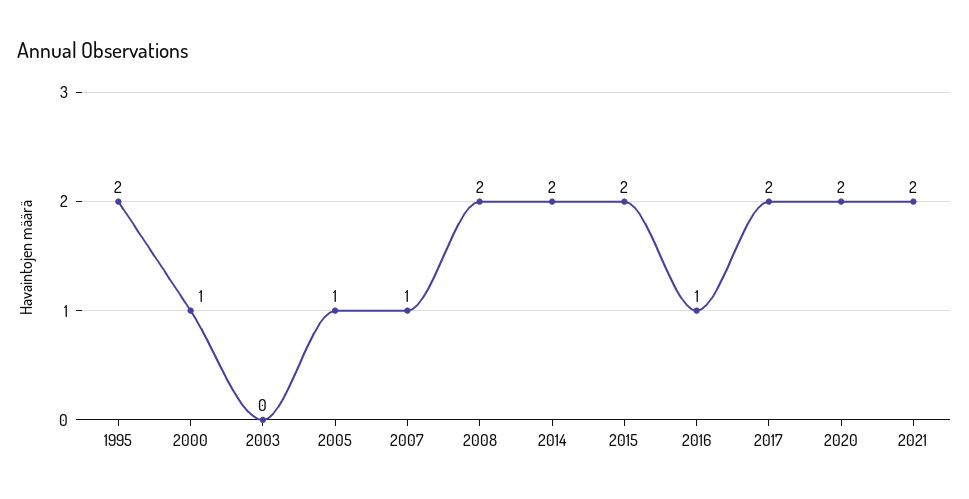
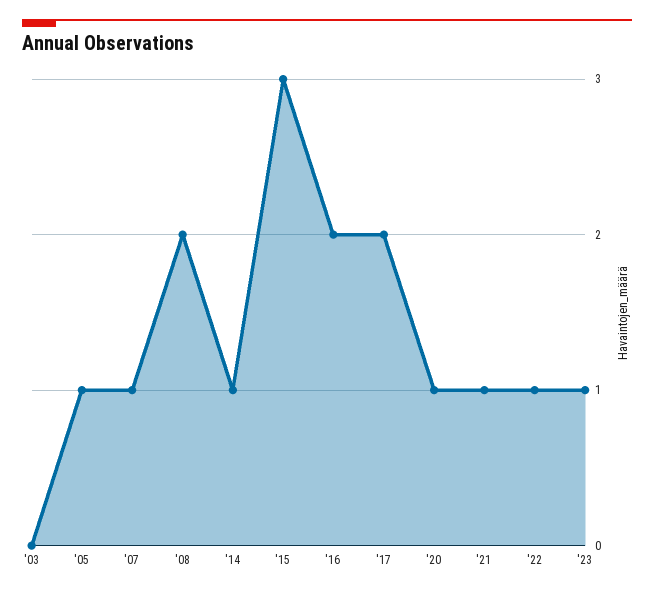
1995: 2 -> none
2000: 1 -> none
2014: 2 -> 1
2015: 2 -> 3
2016: 1 -> 2
2020: 2 -> 1
2021: 2 -> 1
'22: none -> 1
'23: none -> 1

